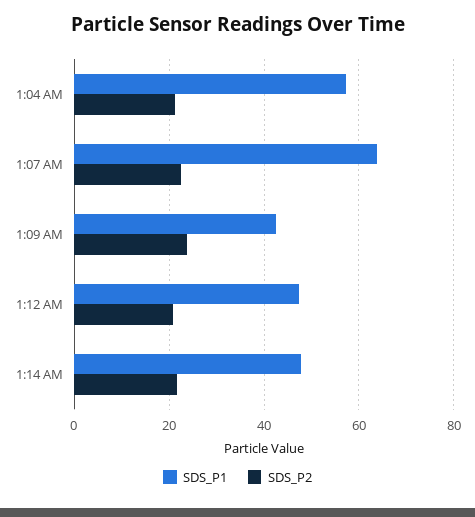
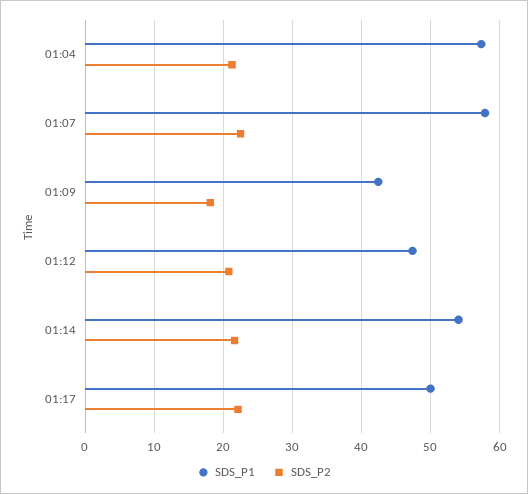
SDS_P1, 1:07 AM: 64 -> 58
SDS_P2, 1:09 AM: 24 -> 18
SDS_P1, 1:14 AM: 48 -> 54
SDS_P1, 01:17: none -> 50
SDS_P2, 01:17: none -> 22

